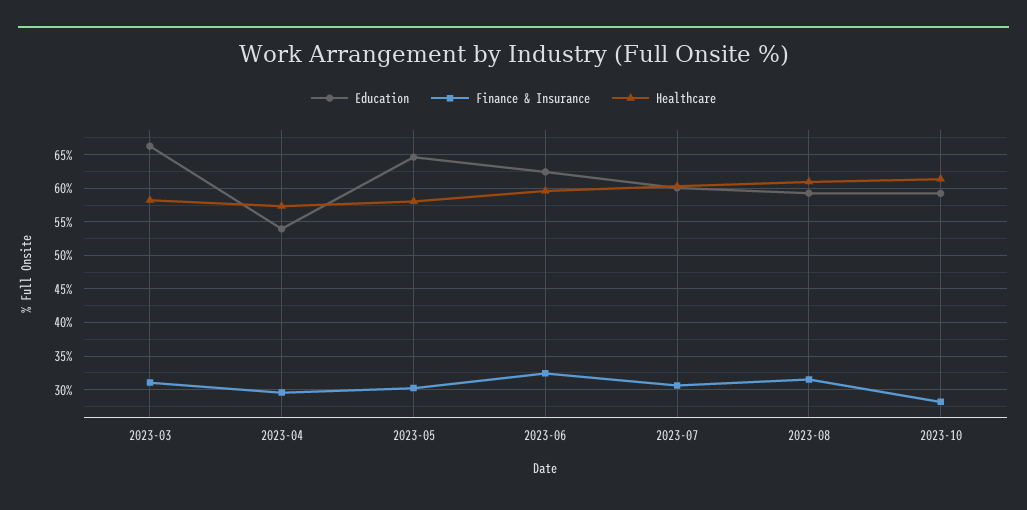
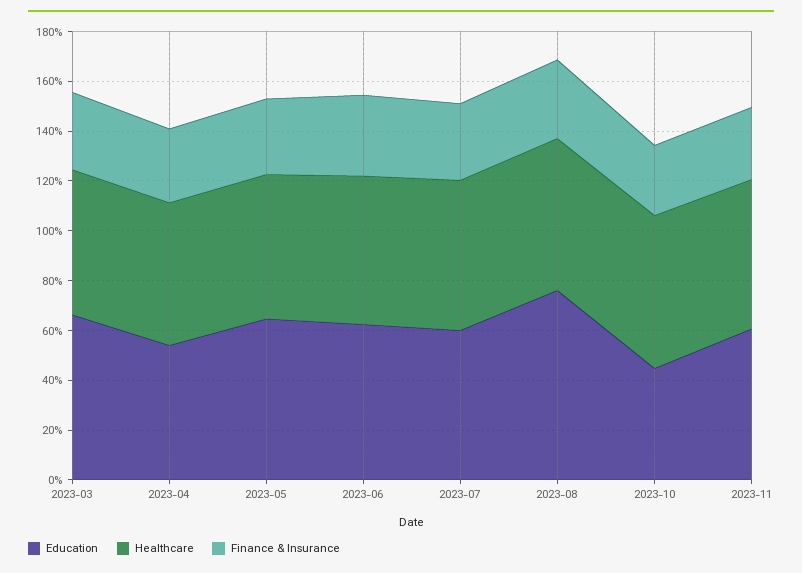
Education, 2023-08: 59 -> 75
Education, 2023-10: 59 -> 45
Education, 2023-11: none -> 60
Healthcare, 2023-11: none -> 60
Finance & Insurance, 2023-11: none -> 30

